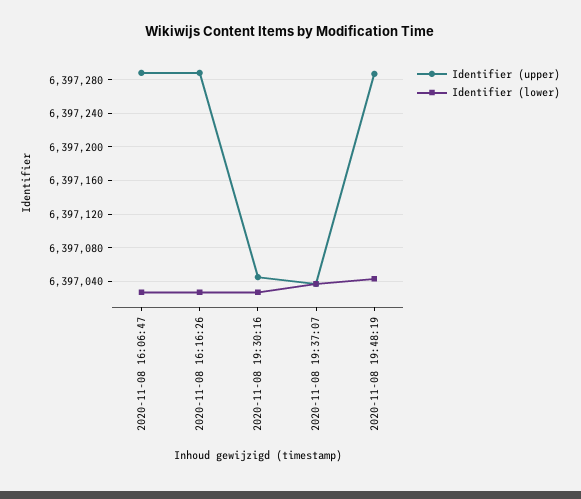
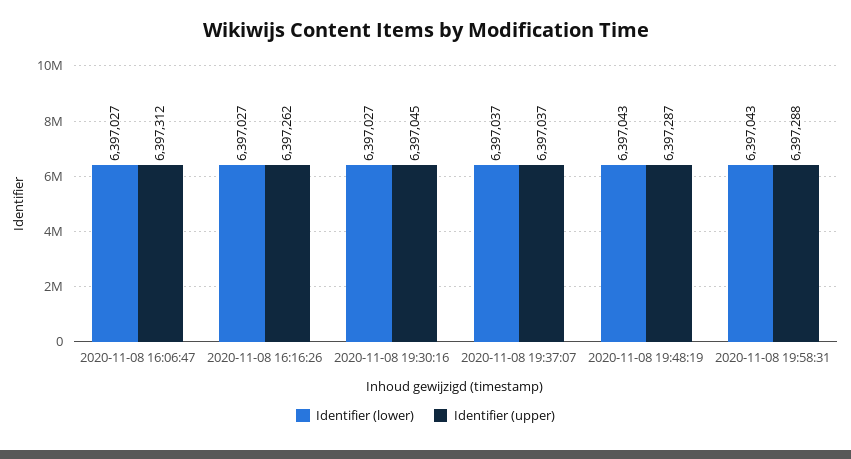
Identifier (upper), 2020-11-08 16:06:47: 6397290 -> 6397312
Identifier (upper), 2020-11-08 16:16:26: 6397290 -> 6397262
Identifier (lower), 2020-11-08 19:58:31: none -> 6397043
Identifier (upper), 2020-11-08 19:58:31: none -> 6397288

